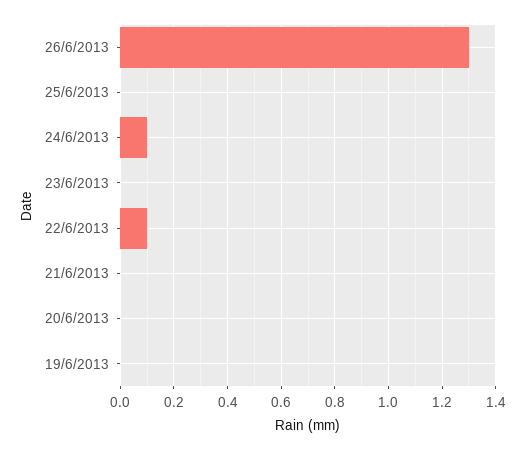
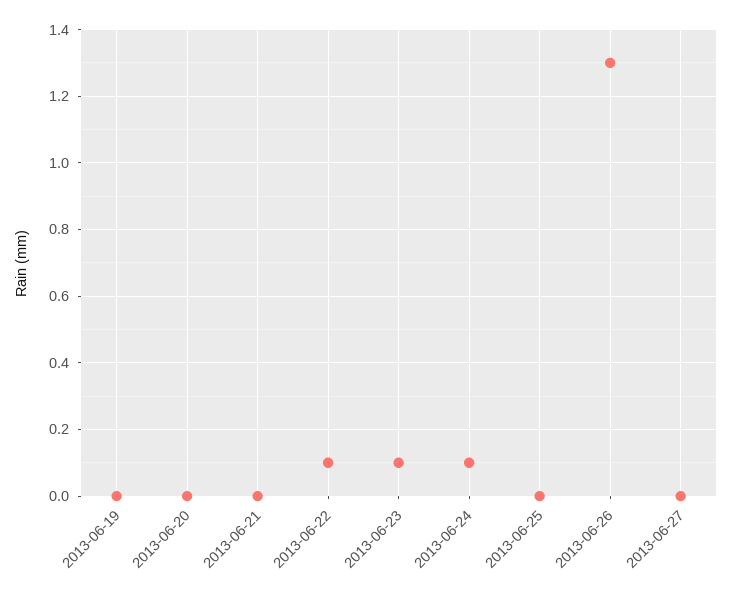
23/6/2013: 0 -> 0.1
2013-06-27: none -> 0

